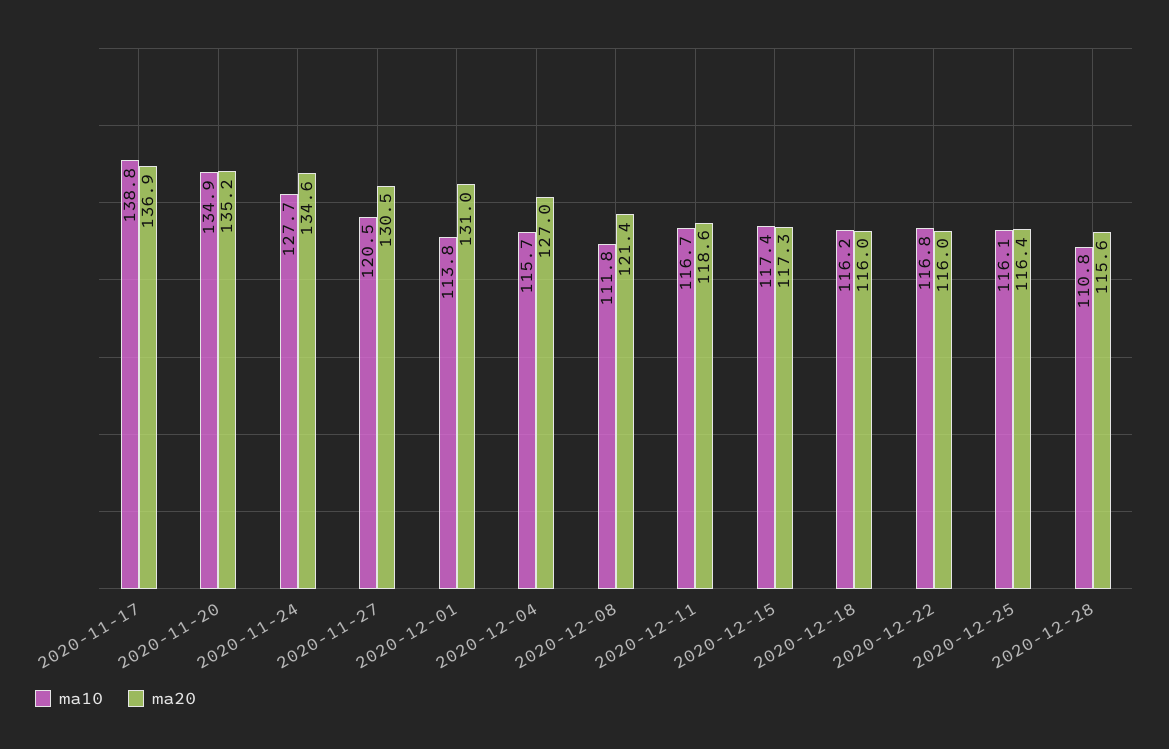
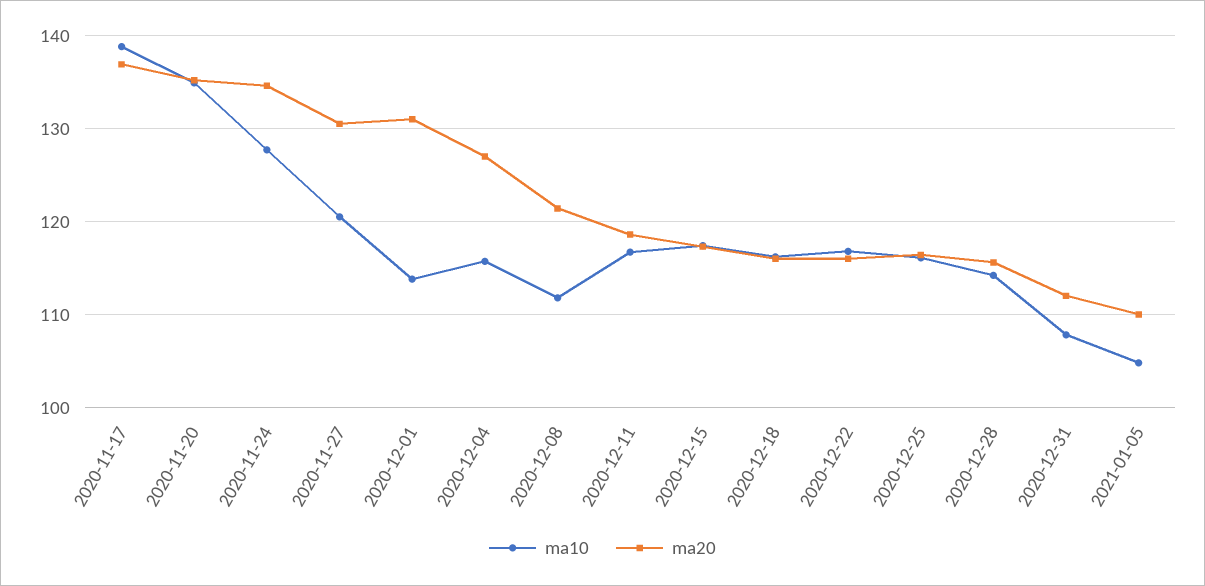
ma10, 2020-12-28: 110.8 -> 114
ma10, 2020-12-31: none -> 108
ma20, 2020-12-31: none -> 112
ma10, 2021-01-05: none -> 105
ma20, 2021-01-05: none -> 110

